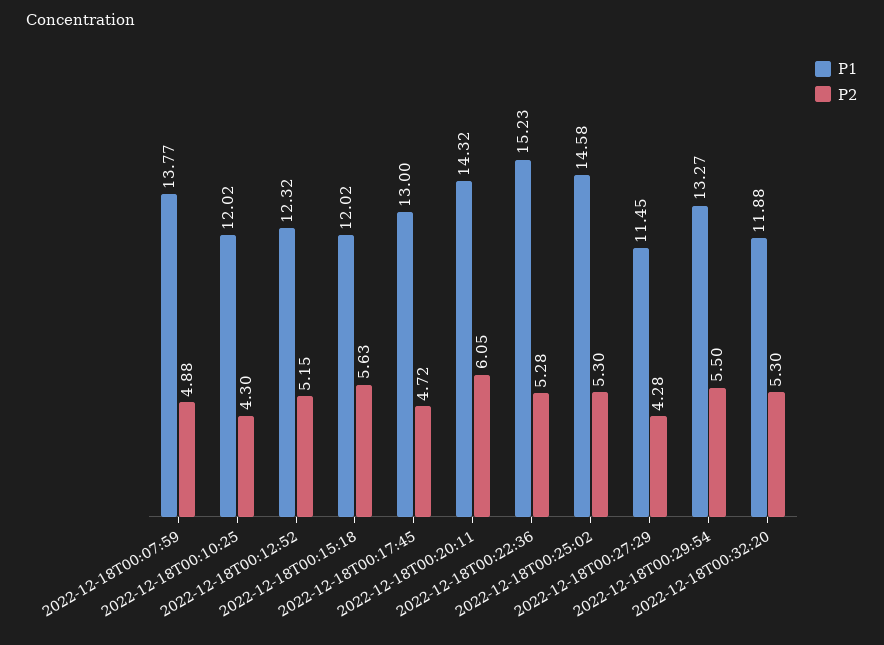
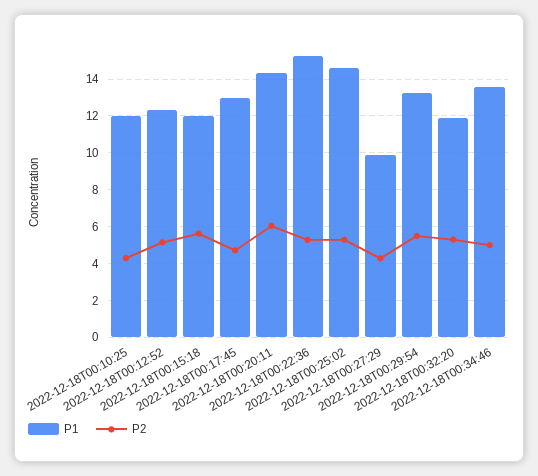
P1, 2022-12-18T00:07:59: 13.77 -> none
P2, 2022-12-18T00:07:59: 4.88 -> none
P1, 2022-12-18T00:27:29: 11.45 -> 10
P1, 2022-12-18T00:34:46: none -> 13.5
P2, 2022-12-18T00:34:46: none -> 5

